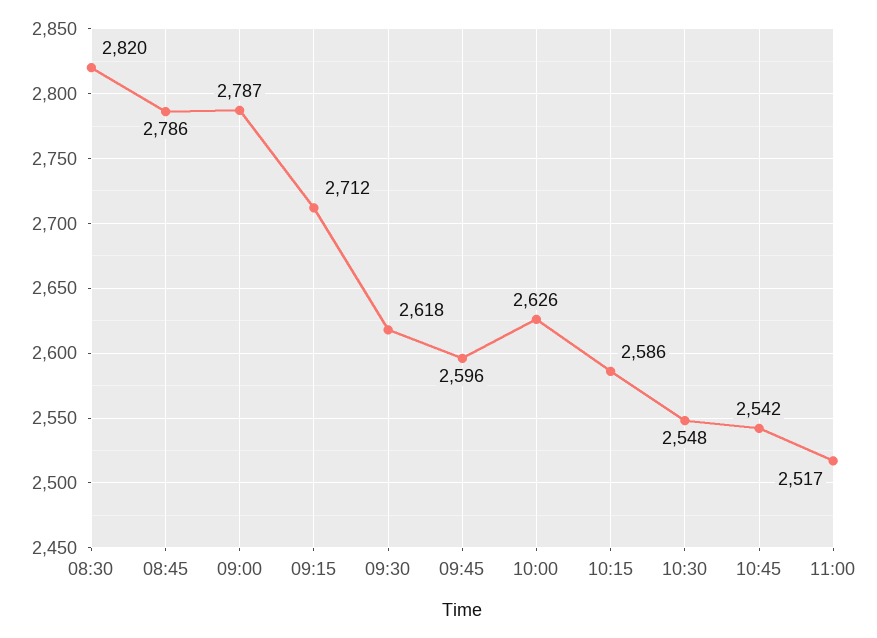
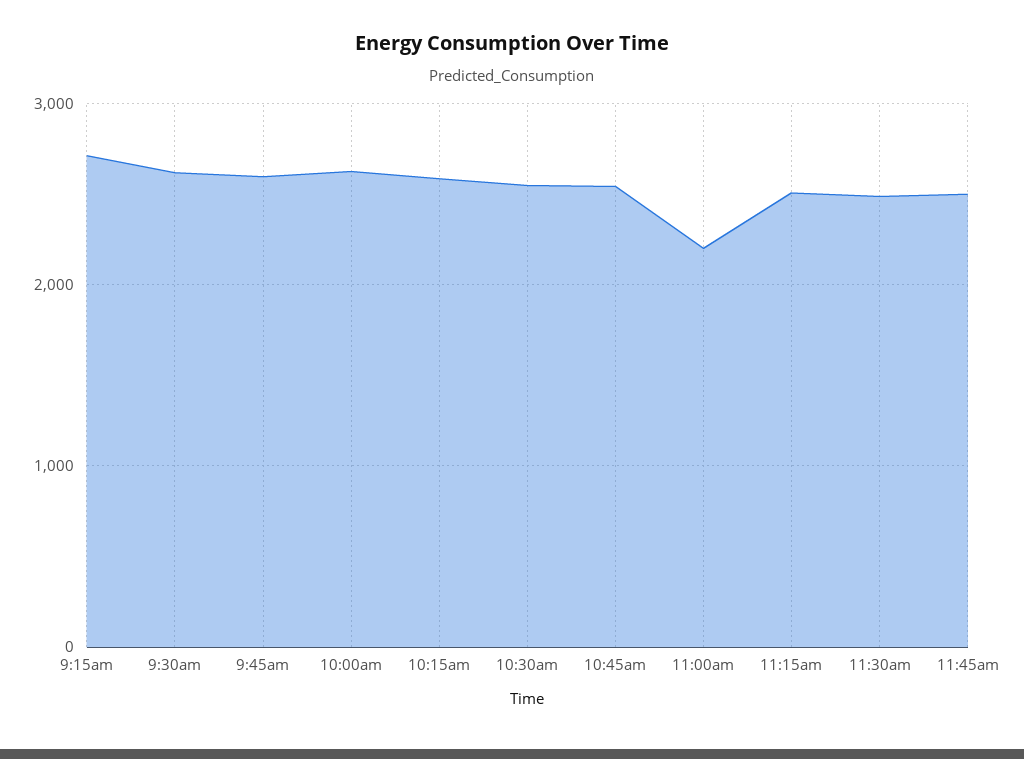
08:30: 2820 -> none
08:45: 2786 -> none
09:00: 2787 -> none
11:00: 2517 -> 2200
11:15am: none -> 2500
11:30am: none -> 2500
11:45am: none -> 2500

